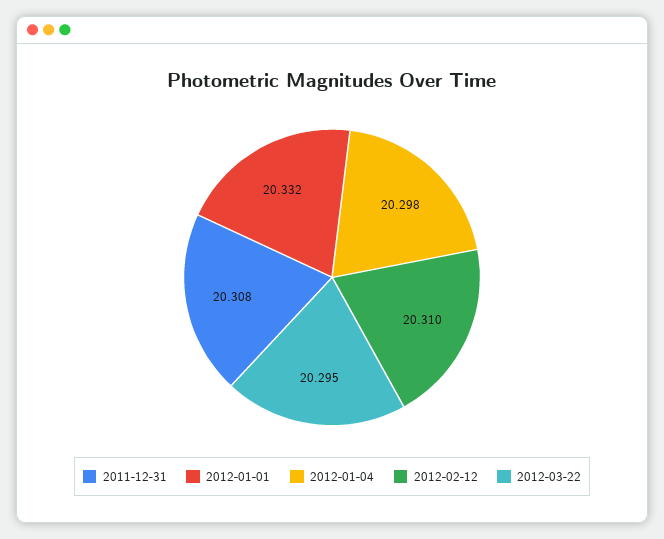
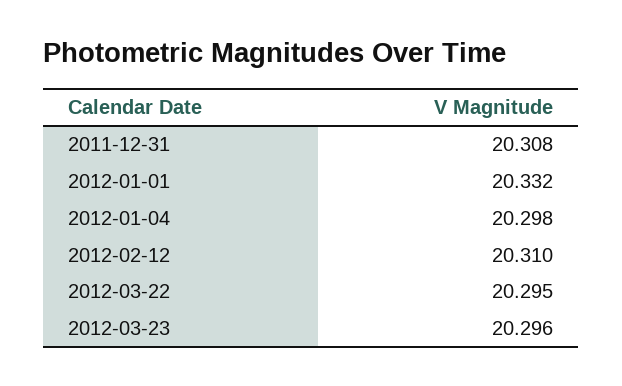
2012-03-23: none -> 20.296

